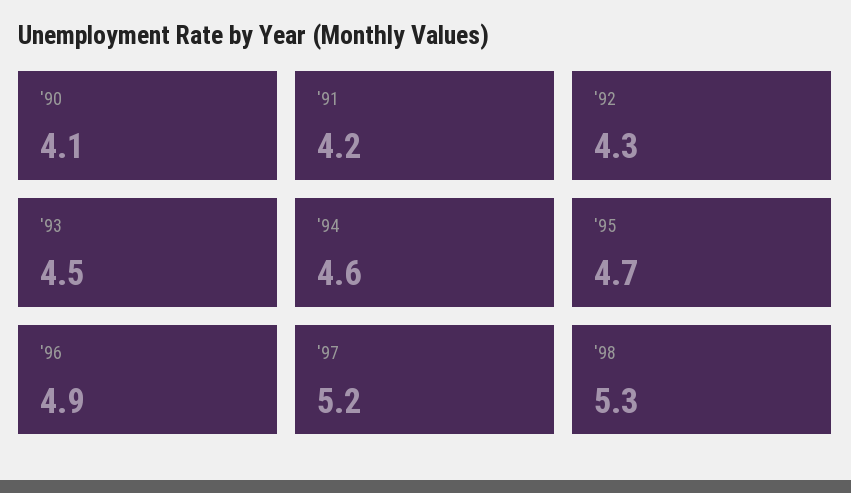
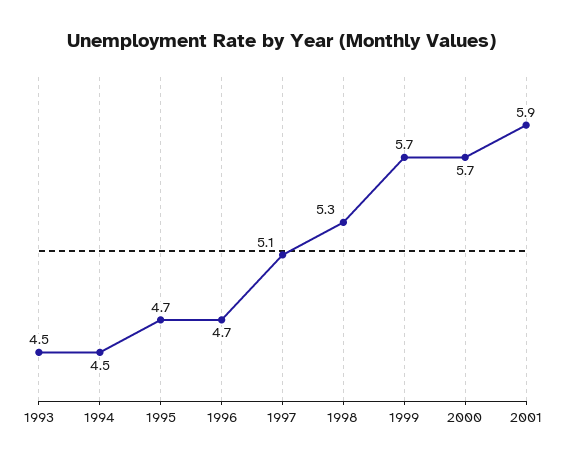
'90: 4.1 -> none
'91: 4.2 -> none
'92: 4.3 -> none
'94: 4.6 -> 4.5
'96: 4.9 -> 4.7
'97: 5.2 -> 5.1
1999: none -> 5.7
2000: none -> 5.7
2001: none -> 5.9

